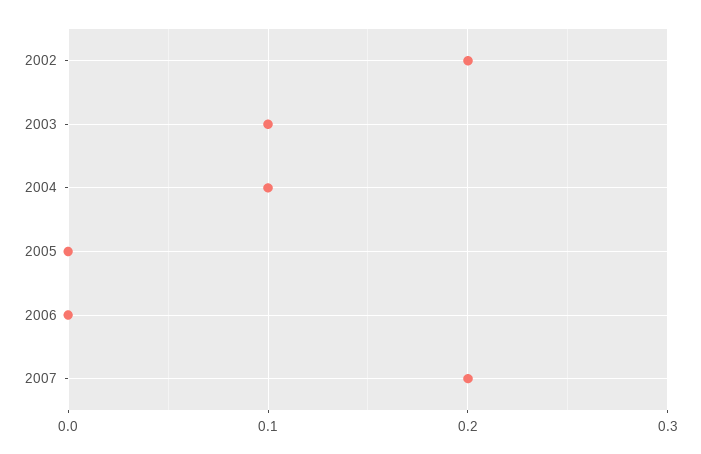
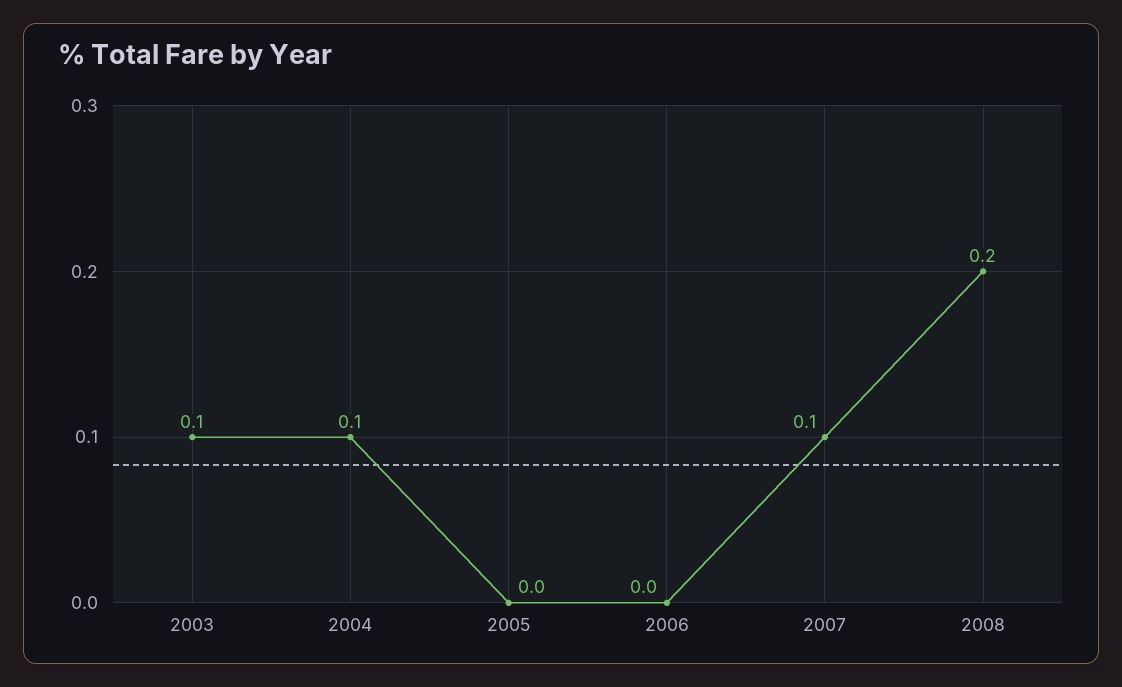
2002: 0.2 -> none
2007: 0.2 -> 0.1
2008: none -> 0.2

